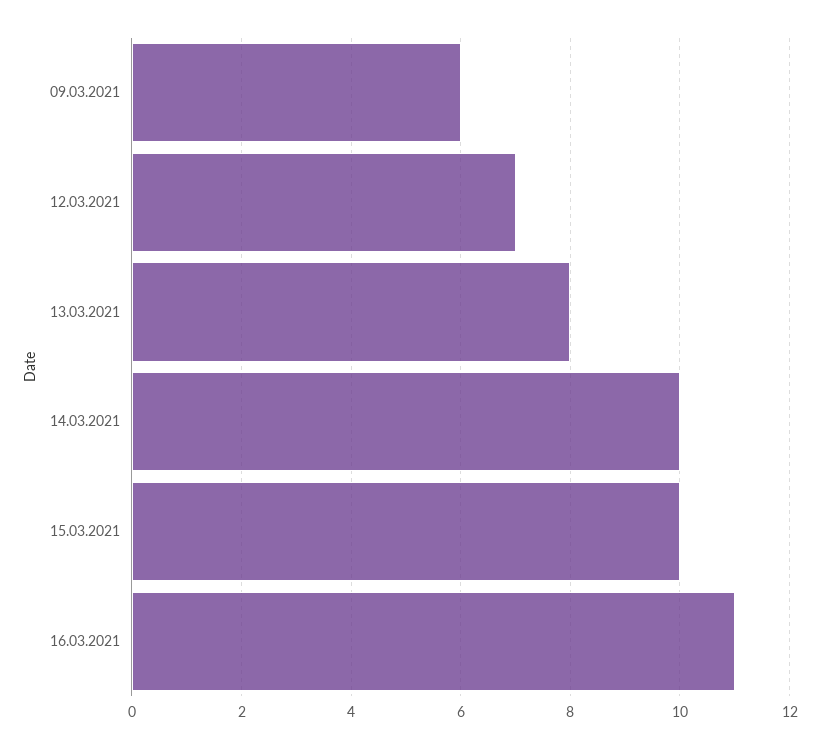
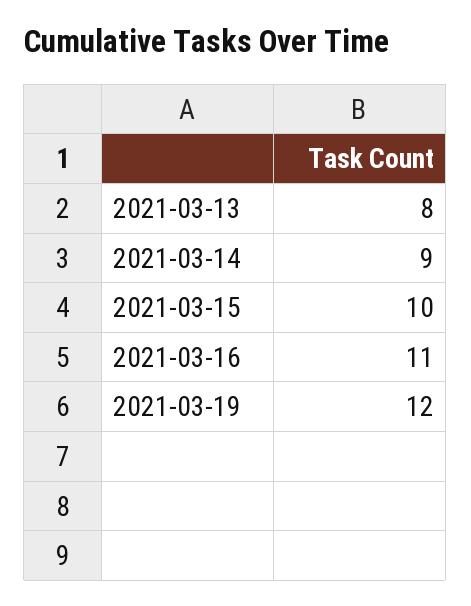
09.03.2021: 6 -> none
12.03.2021: 7 -> none
14.03.2021: 10 -> 9
2021-03-19: none -> 12

